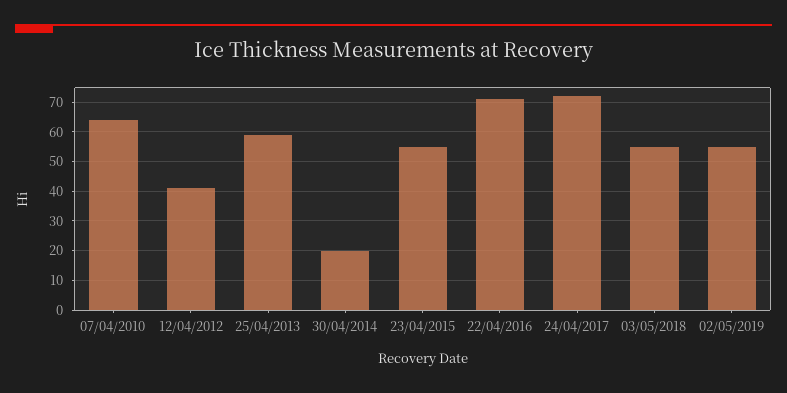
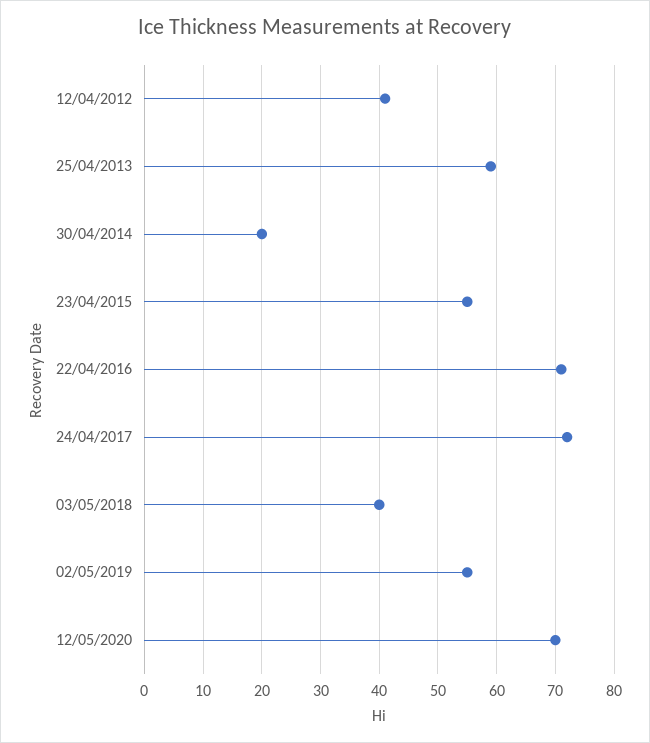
07/04/2010: 65 -> none
03/05/2018: 55 -> 40
12/05/2020: none -> 70

